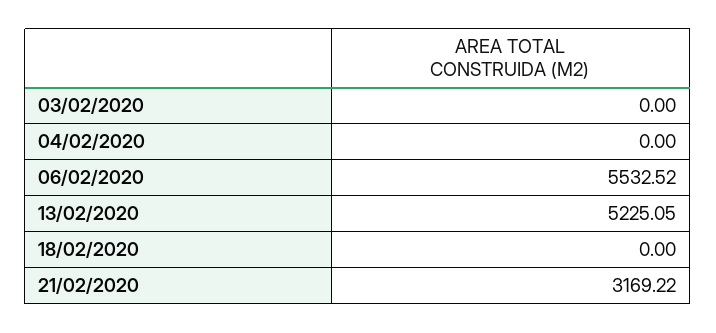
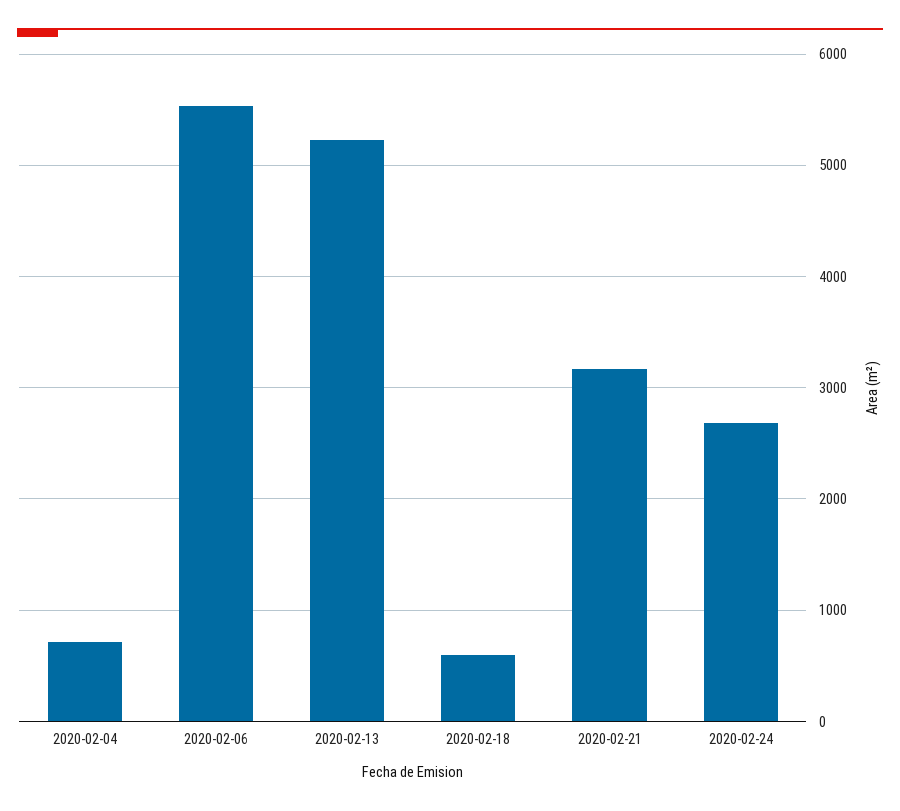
03/02/2020: 0 -> none
04/02/2020: 0 -> 700
18/02/2020: 0 -> 600
2020-02-24: none -> 2700

